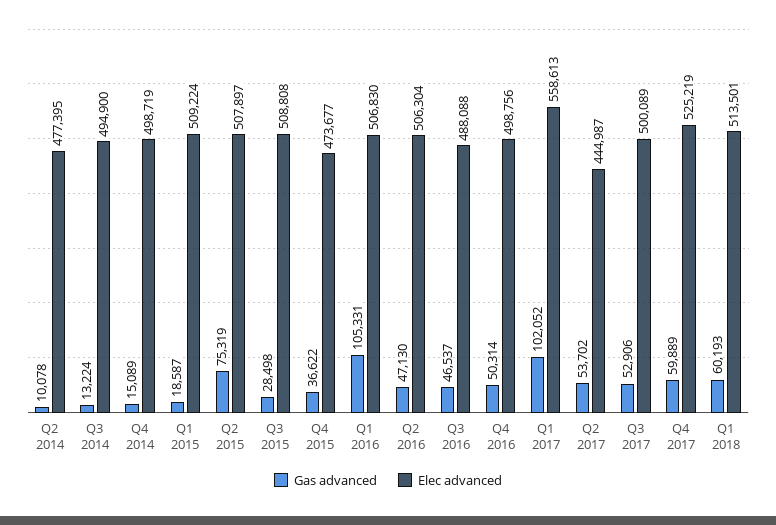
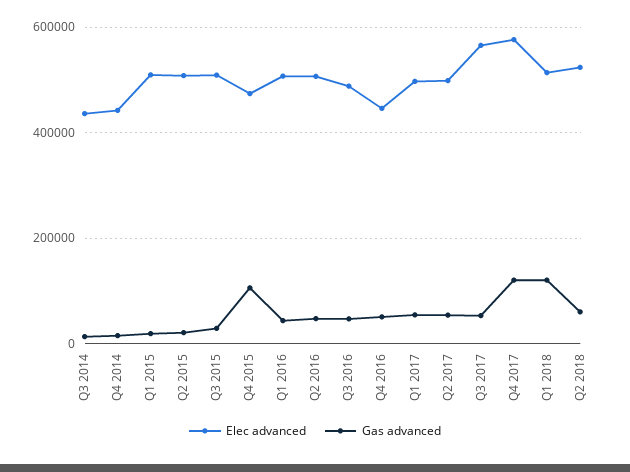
Gas advanced, Q2 2014: 10078 -> none
Elec advanced, Q2 2014: 477395 -> none
Elec advanced, Q3 2014: 494900 -> 440000
Elec advanced, Q4 2014: 498719 -> 440000
Gas advanced, Q2 2015: 75319 -> 20000
Gas advanced, Q4 2015: 36622 -> 100000
Gas advanced, Q1 2016: 105331 -> 40000
Elec advanced, Q4 2016: 498756 -> 440000
Gas advanced, Q1 2017: 102052 -> 60000
Elec advanced, Q1 2017: 558613 -> 500000
Elec advanced, Q2 2017: 444987 -> 500000
Elec advanced, Q3 2017: 500089 -> 560000
Gas advanced, Q4 2017: 59889 -> 120000
Elec advanced, Q4 2017: 525219 -> 580000
Gas advanced, Q1 2018: 60193 -> 120000
Elec advanced, Q2 2018: none -> 520000
Gas advanced, Q2 2018: none -> 60000

